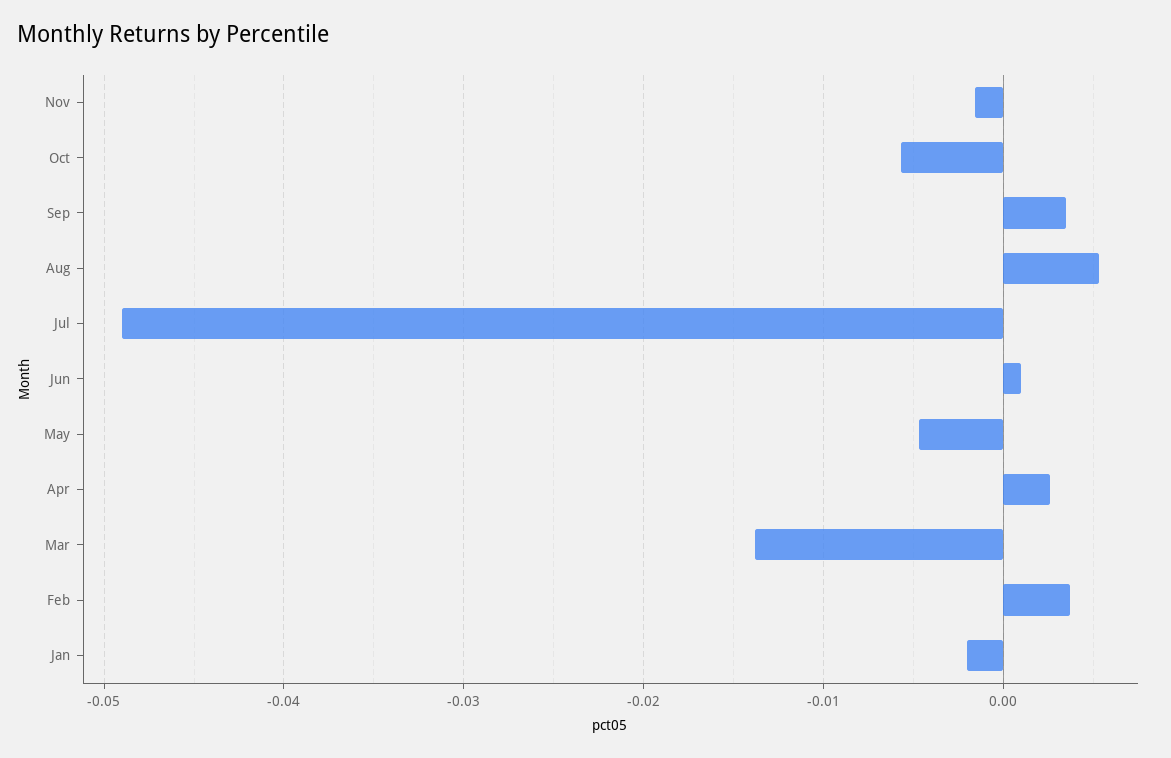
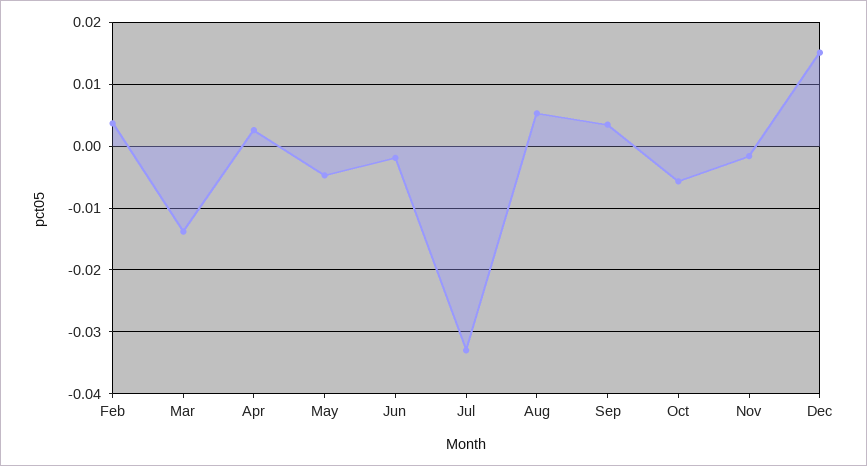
Jul: -0.049 -> -0.033
Jun: 0.001 -> -0.002
Jan: -0.002 -> none
Dec: none -> 0.015

